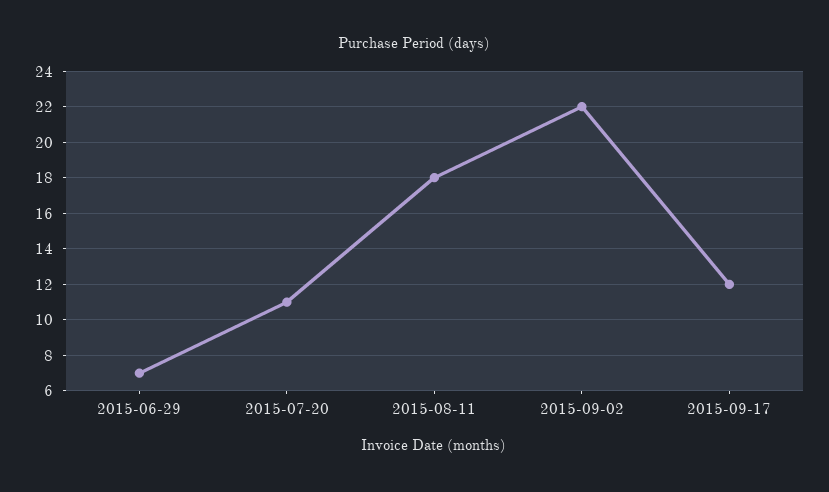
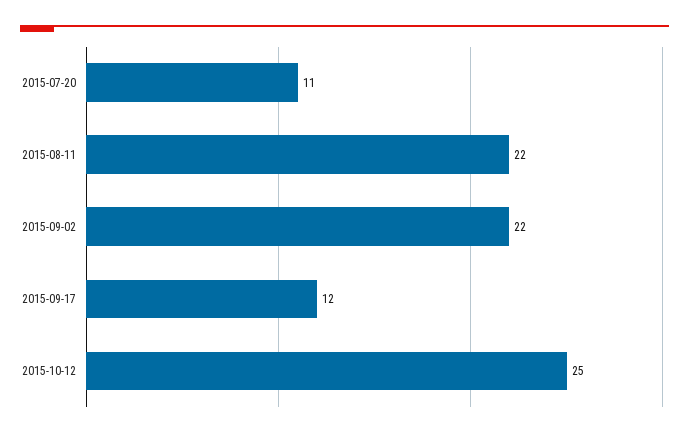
2015-06-29: 7 -> none
2015-08-11: 18 -> 22
2015-10-12: none -> 25

